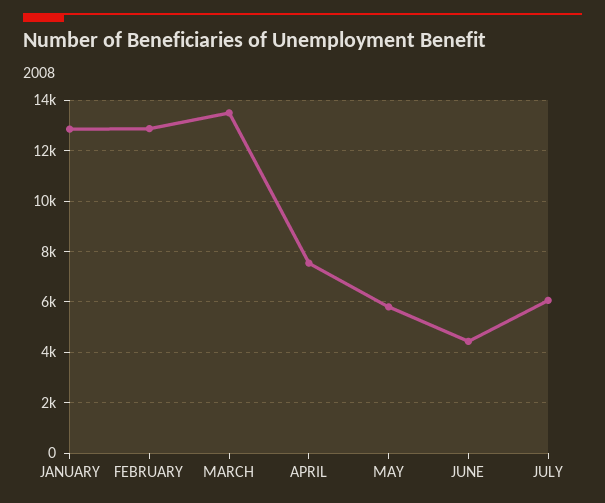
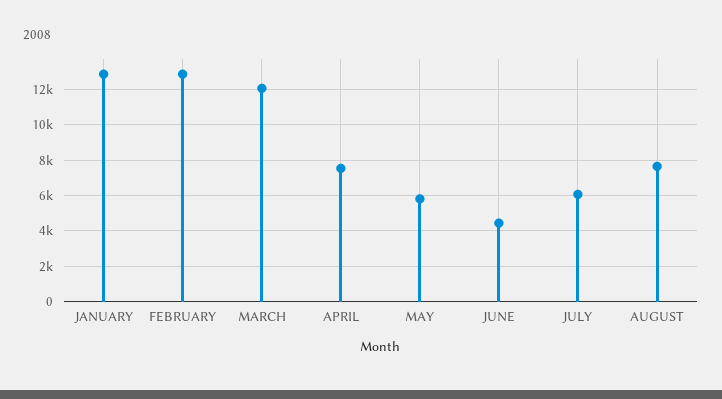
MARCH: 13500 -> 12000
AUGUST: none -> 7500

